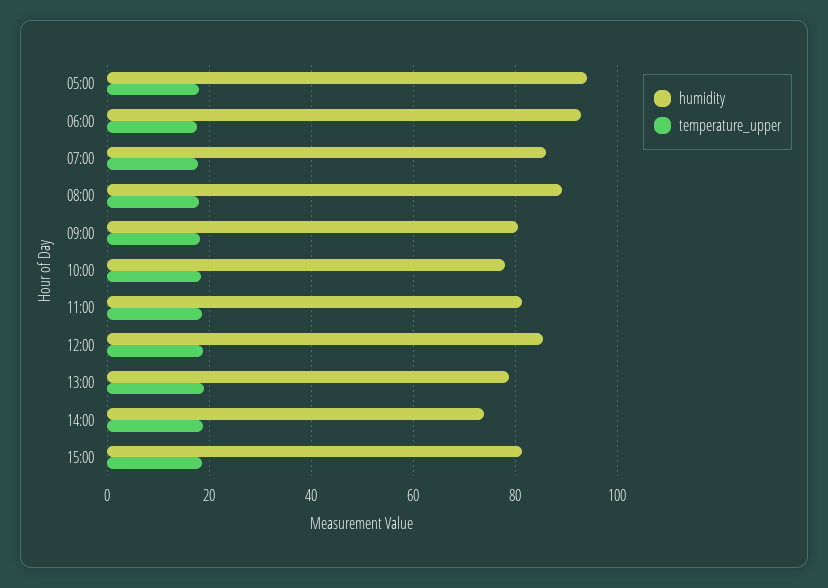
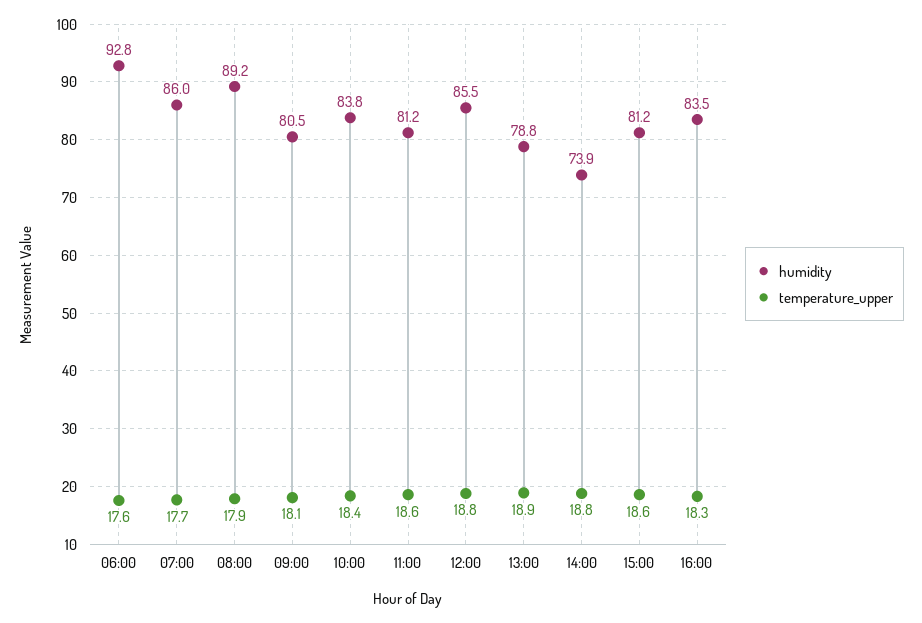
humidity, 05:00: 94 -> none
temperature_upper, 05:00: 18 -> none
humidity, 10:00: 78 -> 83.8
humidity, 16:00: none -> 83.5
temperature_upper, 16:00: none -> 18.3

